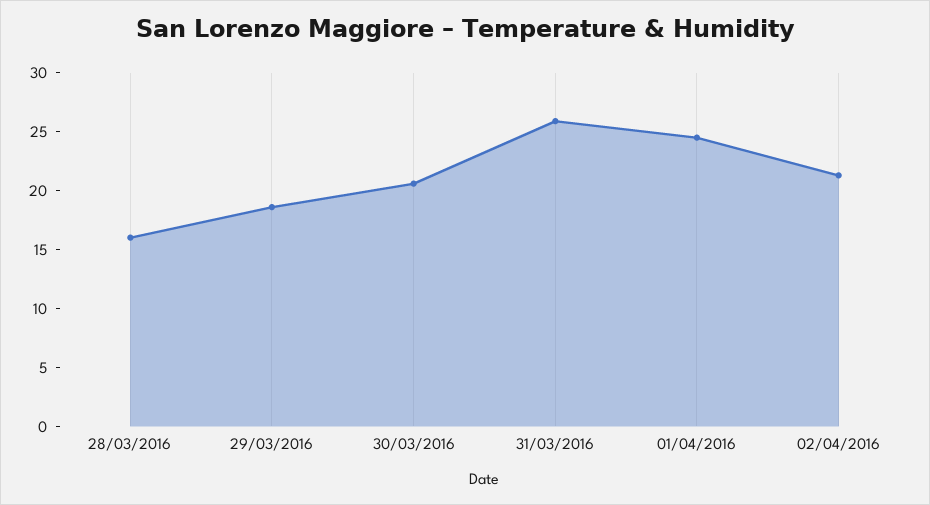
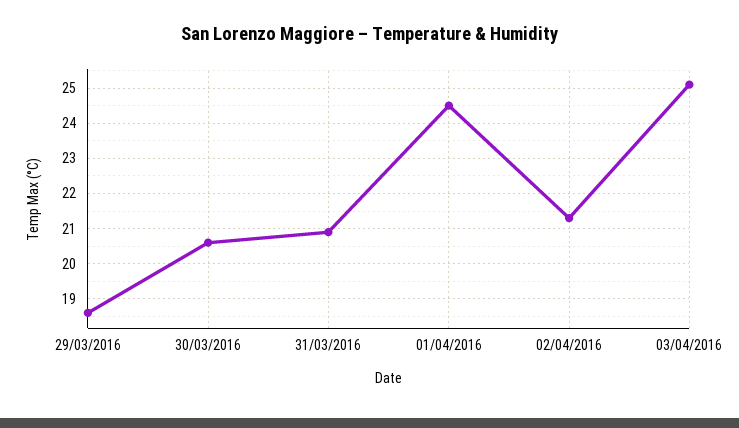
28/03/2016: 16 -> none
31/03/2016: 26 -> 21
03/04/2016: none -> 25

